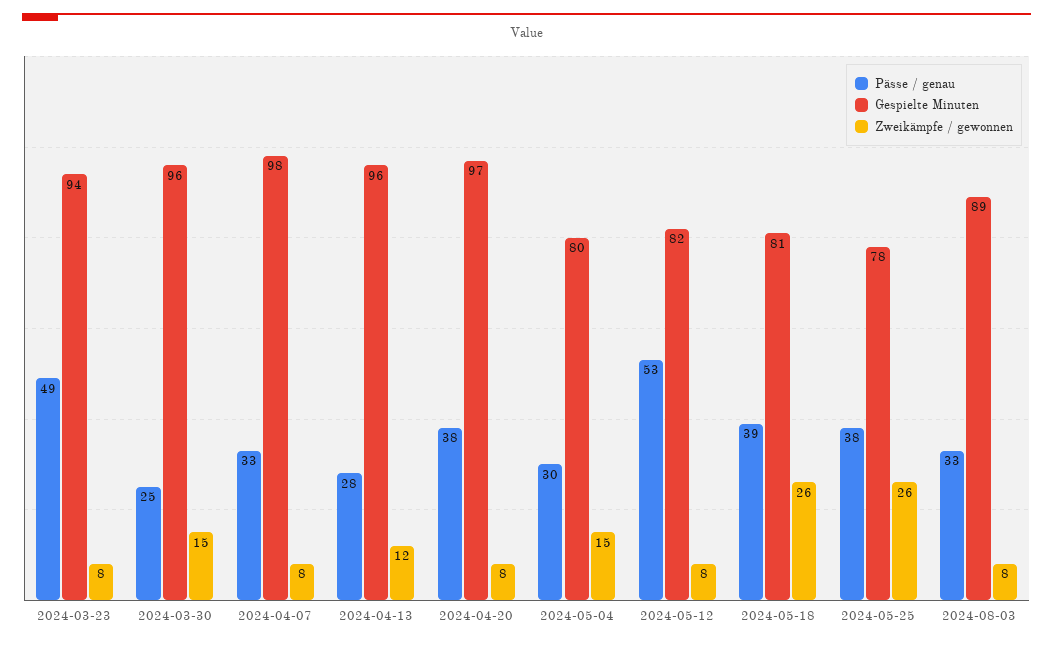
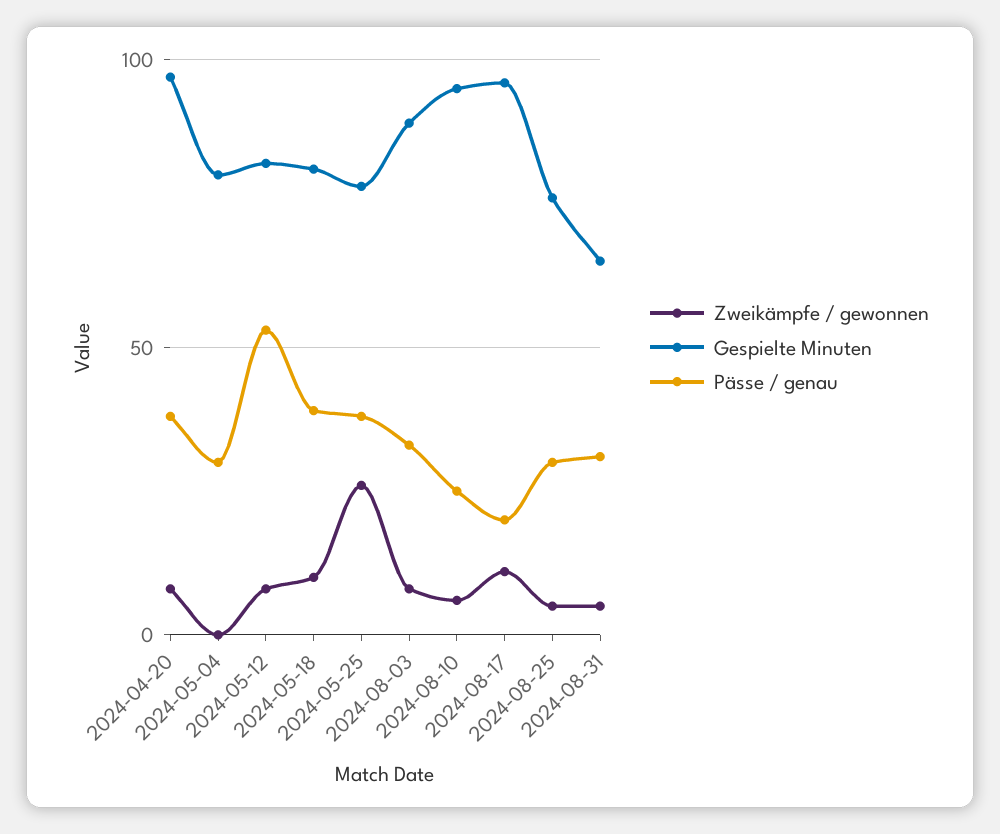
Pässe / genau, 2024-03-23: 49 -> none
Gespielte Minuten, 2024-03-23: 94 -> none
Zweikämpfe / gewonnen, 2024-03-23: 8 -> none
Pässe / genau, 2024-03-30: 25 -> none
Gespielte Minuten, 2024-03-30: 96 -> none
Zweikämpfe / gewonnen, 2024-03-30: 15 -> none
Pässe / genau, 2024-04-07: 33 -> none
Gespielte Minuten, 2024-04-07: 98 -> none
Zweikämpfe / gewonnen, 2024-04-07: 8 -> none
Pässe / genau, 2024-04-13: 28 -> none
Gespielte Minuten, 2024-04-13: 96 -> none
Zweikämpfe / gewonnen, 2024-04-13: 12 -> none
Zweikämpfe / gewonnen, 2024-05-04: 15 -> 0
Zweikämpfe / gewonnen, 2024-05-18: 26 -> 10
Zweikämpfe / gewonnen, 2024-08-10: none -> 5
Gespielte Minuten, 2024-08-10: none -> 95
Pässe / genau, 2024-08-10: none -> 25
Zweikämpfe / gewonnen, 2024-08-17: none -> 10
Gespielte Minuten, 2024-08-17: none -> 95
Pässe / genau, 2024-08-17: none -> 20
Zweikämpfe / gewonnen, 2024-08-25: none -> 5
Gespielte Minuten, 2024-08-25: none -> 75
Pässe / genau, 2024-08-25: none -> 30
Zweikämpfe / gewonnen, 2024-08-31: none -> 5
Gespielte Minuten, 2024-08-31: none -> 65
Pässe / genau, 2024-08-31: none -> 30

